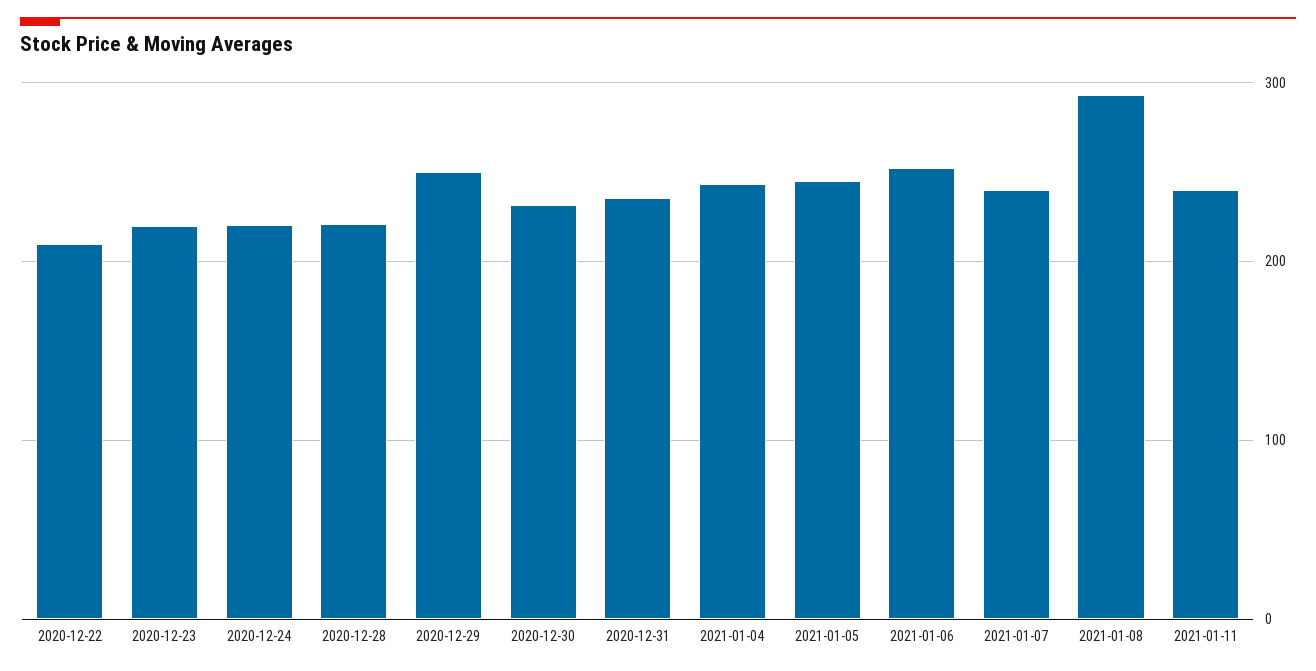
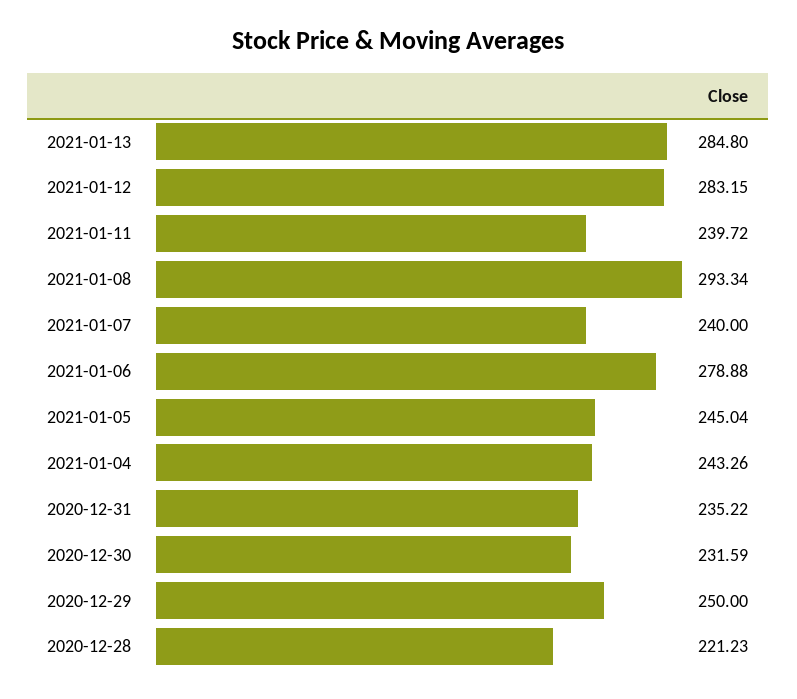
2020-12-22: 210 -> none
2020-12-23: 220 -> none
2020-12-24: 220 -> none
2021-01-06: 250 -> 278.88
2021-01-13: none -> 284.8
2021-01-12: none -> 283.15

